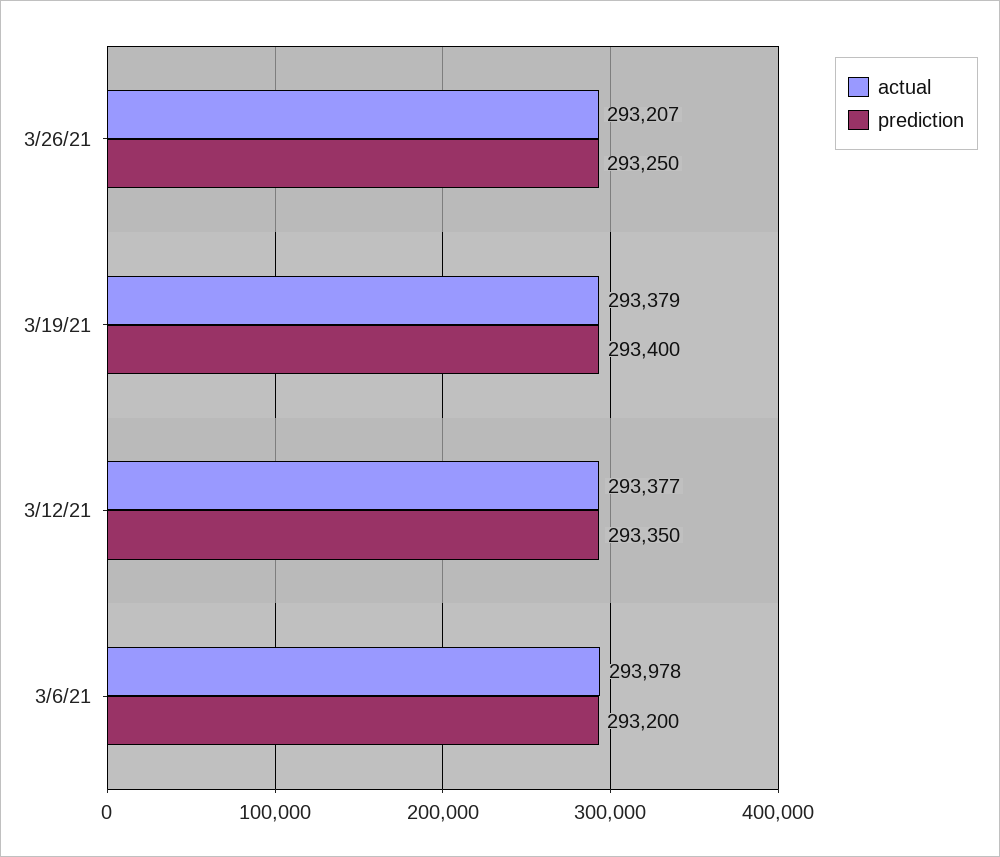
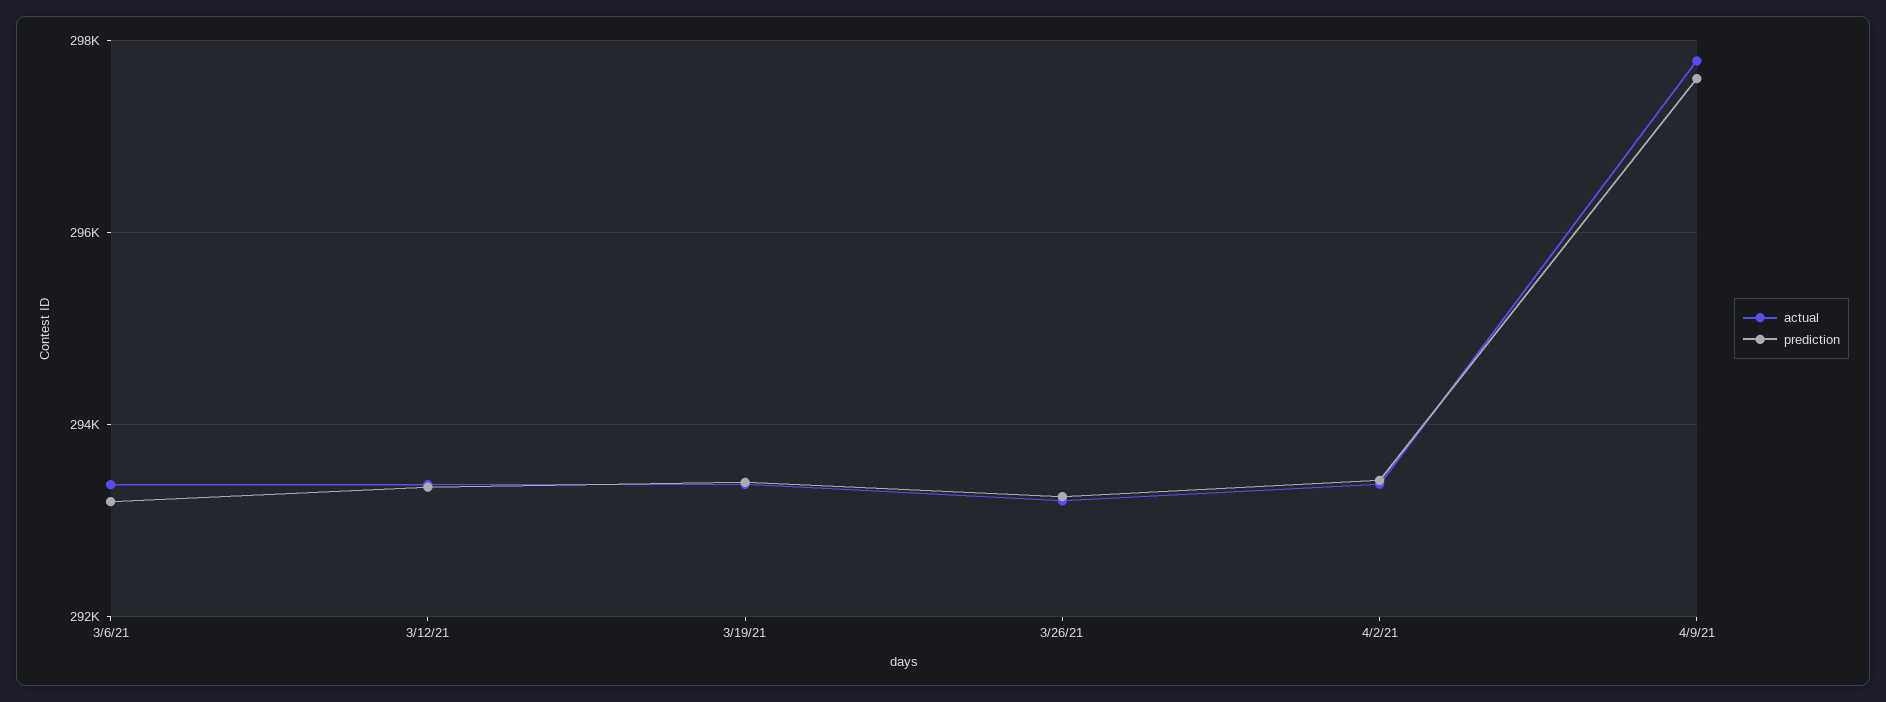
actual, 3/6/21: 293978 -> 293400
actual, 4/2/21: none -> 293400
prediction, 4/2/21: none -> 293400
actual, 4/9/21: none -> 297800
prediction, 4/9/21: none -> 297600

